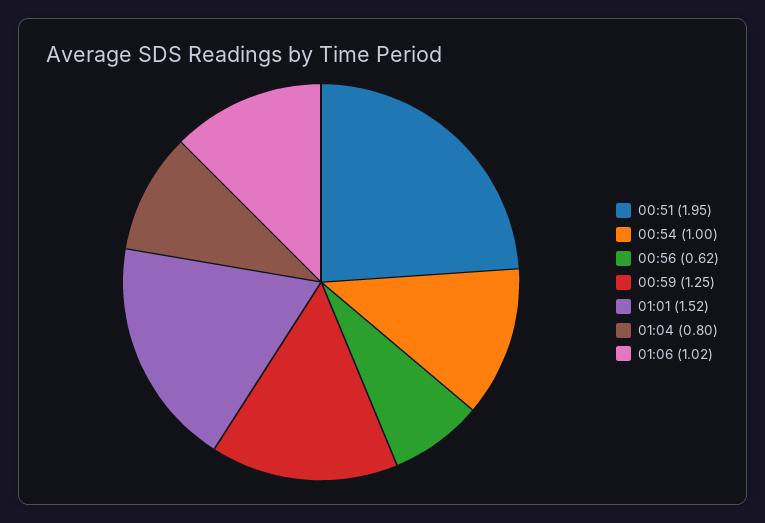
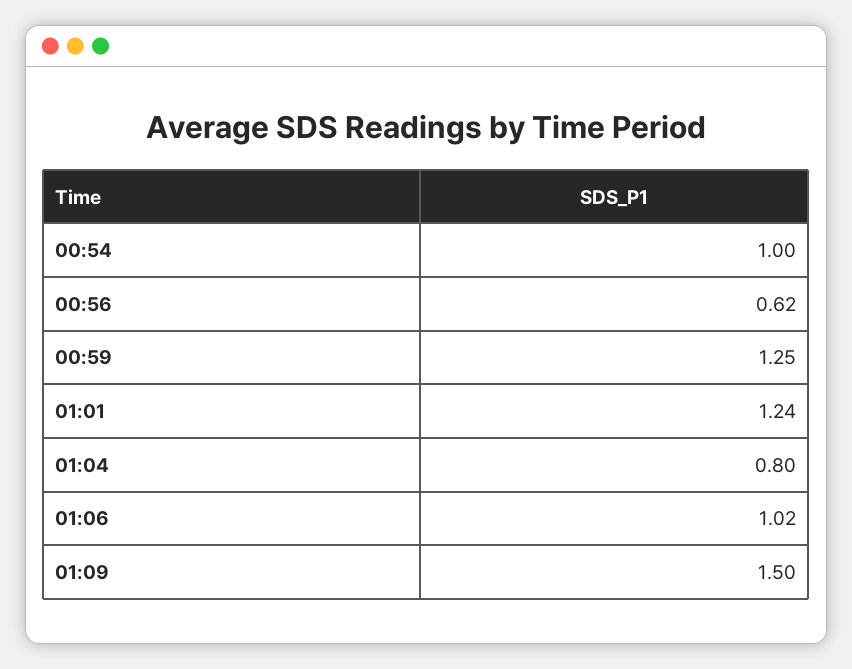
00:51: 1.95 -> none
01:01: 1.52 -> 1.24
01:09: none -> 1.5

